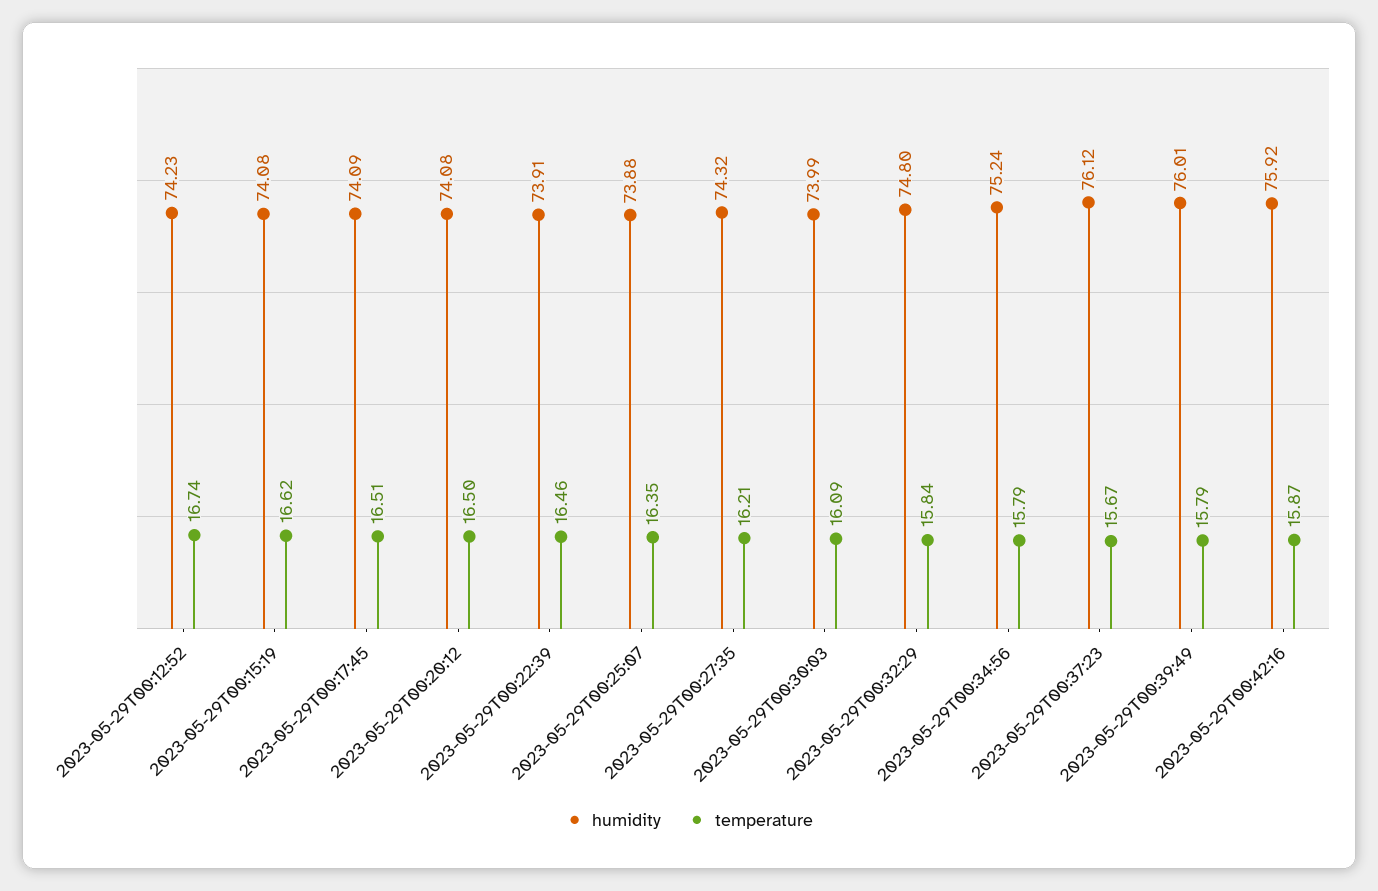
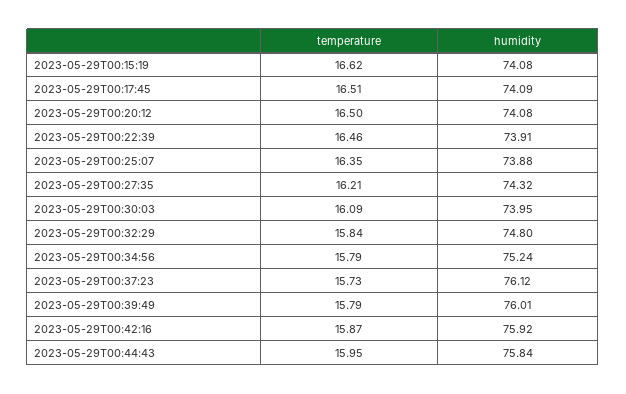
humidity, 2023-05-29T00:12:52: 74.23 -> none
temperature, 2023-05-29T00:12:52: 16.74 -> none
humidity, 2023-05-29T00:30:03: 73.99 -> 73.95
temperature, 2023-05-29T00:37:23: 15.67 -> 15.73
temperature, 2023-05-29T00:44:43: none -> 15.95
humidity, 2023-05-29T00:44:43: none -> 75.84

